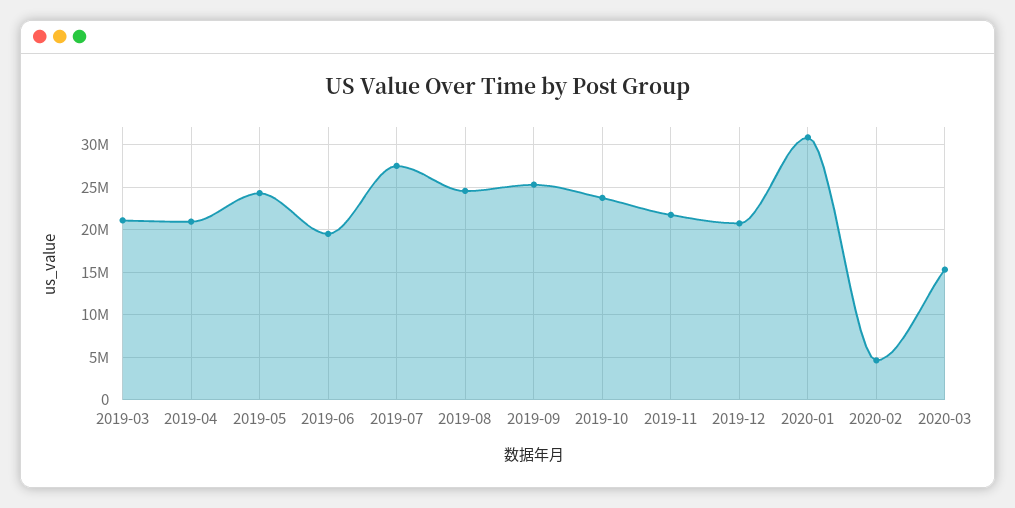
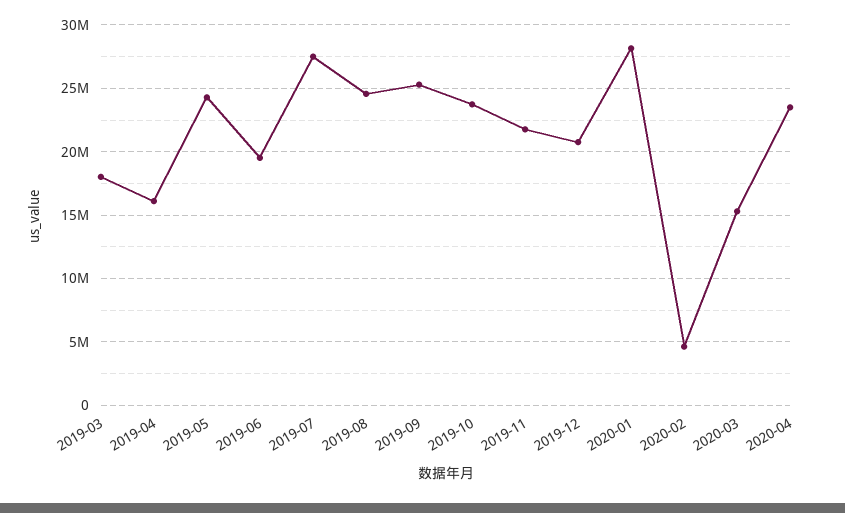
2019-03: 21000000 -> 18000000
2019-04: 21000000 -> 16000000
2020-01: 31000000 -> 28000000
2020-04: none -> 23500000

